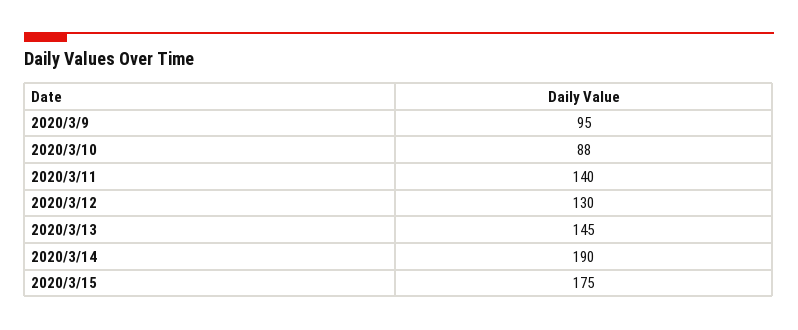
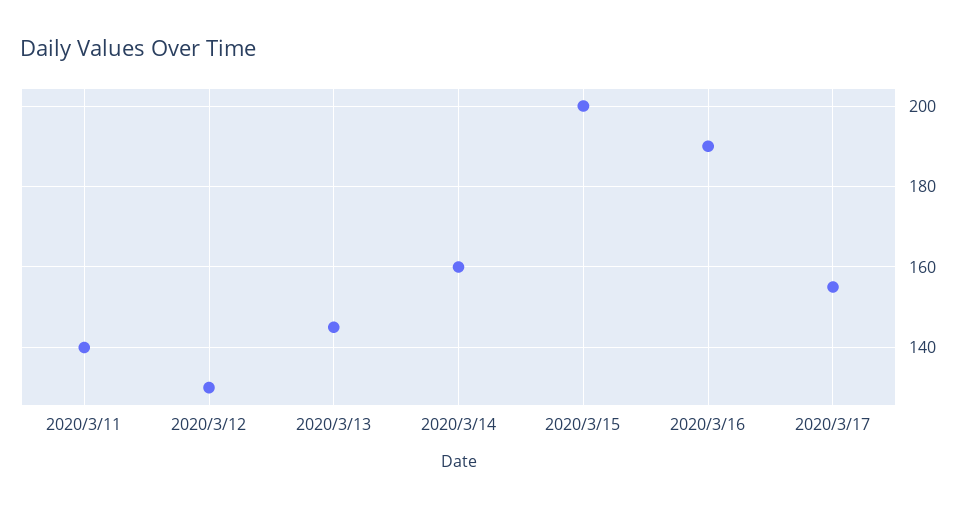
2020/3/9: 95 -> none
2020/3/10: 88 -> none
2020/3/14: 190 -> 160
2020/3/15: 175 -> 200
2020/3/16: none -> 190
2020/3/17: none -> 155

